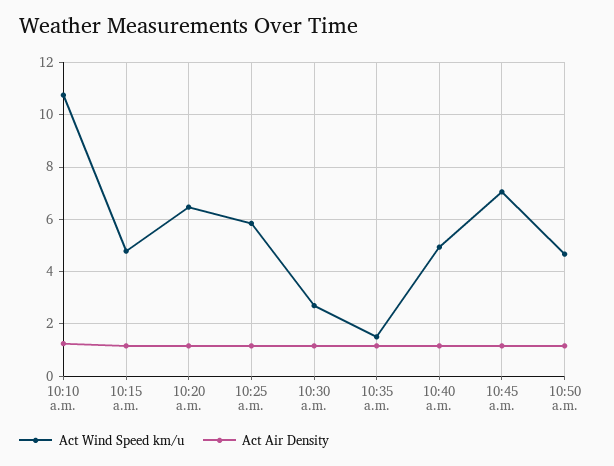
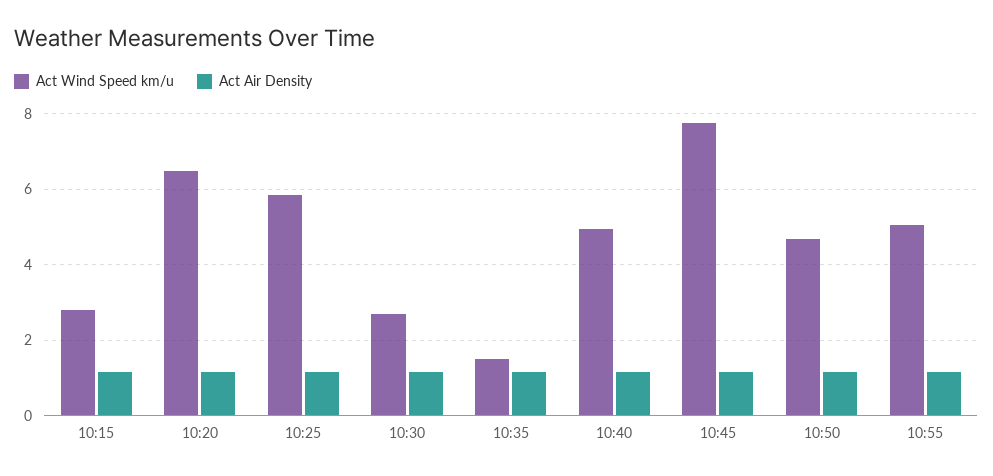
Act Wind Speed km/u, 10:10 a.m.: 10.75 -> none
Act Air Density, 10:10 a.m.: 1.25 -> none
Act Wind Speed km/u, 10:15 a.m.: 4.75 -> 2.8
Act Wind Speed km/u, 10:45 a.m.: 7 -> 7.8
Act Wind Speed km/u, 10:55: none -> 5
Act Air Density, 10:55: none -> 1.2

